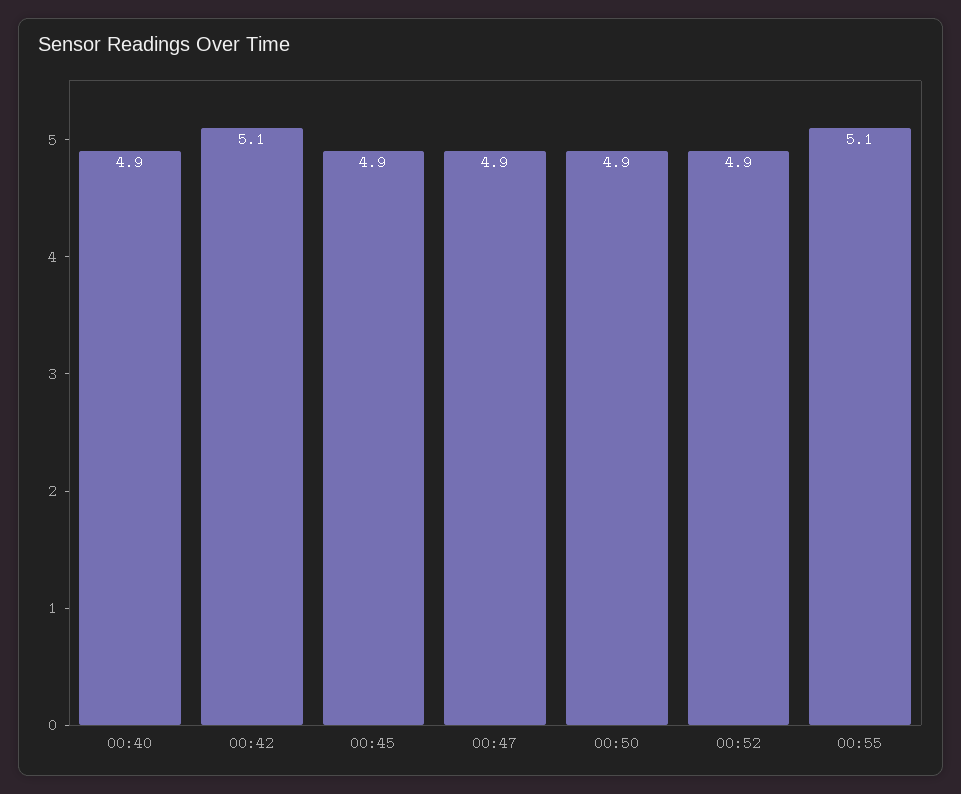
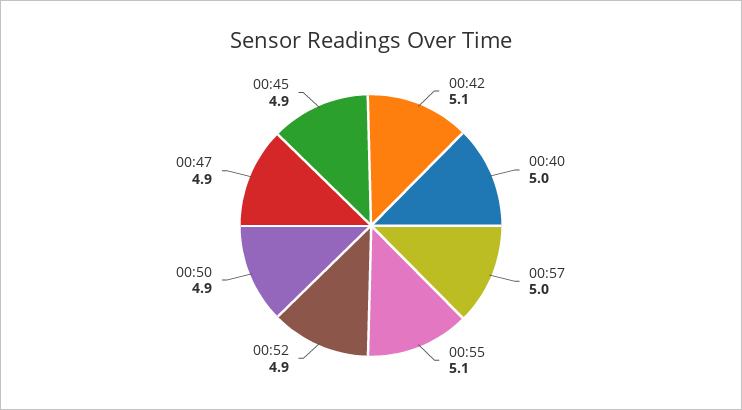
00:40: 4.9 -> 5
00:57: none -> 5

